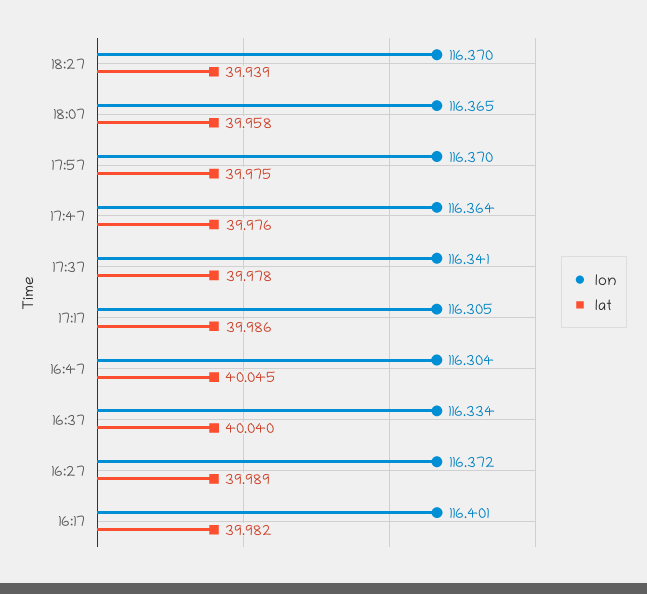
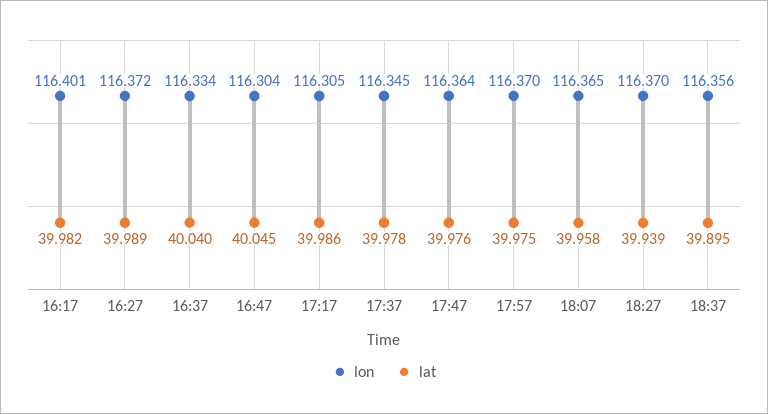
lon, 17:37: 116.341 -> 116.345
lon, 18:37: none -> 116.356
lat, 18:37: none -> 39.895

